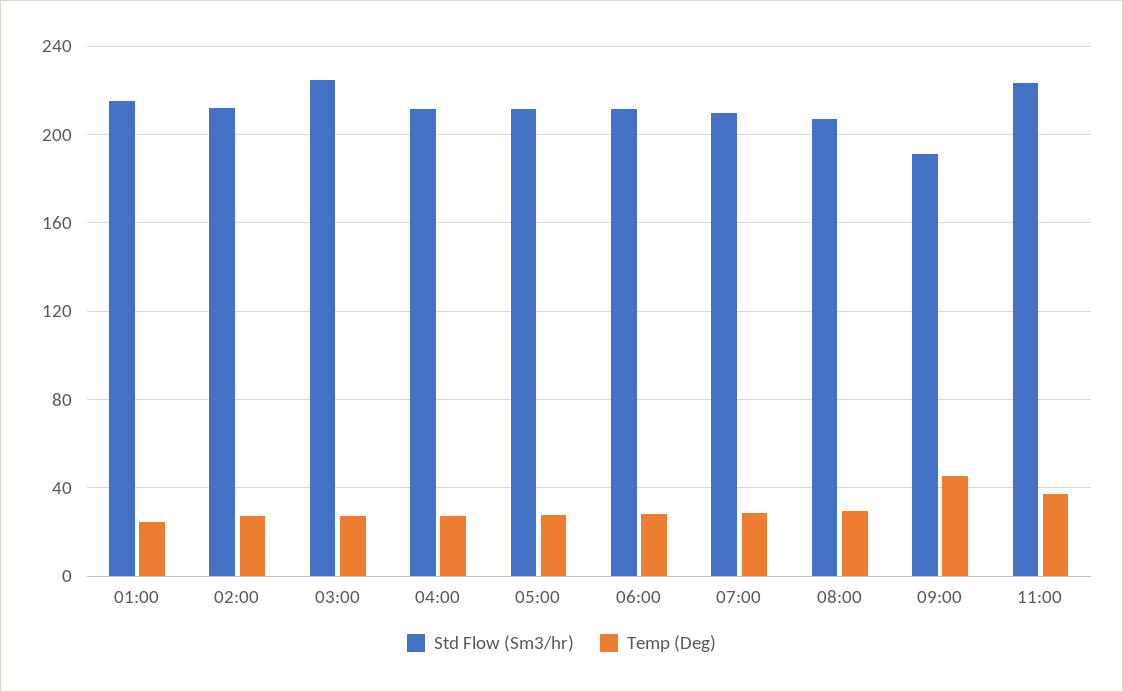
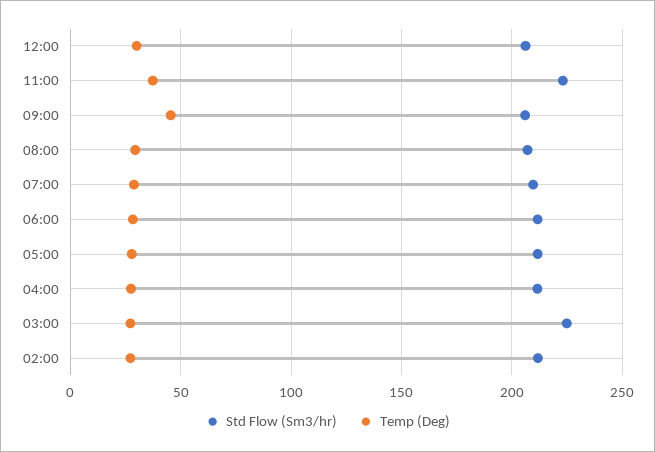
Std Flow (Sm3/hr), 01:00: 215 -> none
Temp (Deg), 01:00: 25 -> none
Std Flow (Sm3/hr), 09:00: 190 -> 205
Std Flow (Sm3/hr), 12:00: none -> 205
Temp (Deg), 12:00: none -> 30

